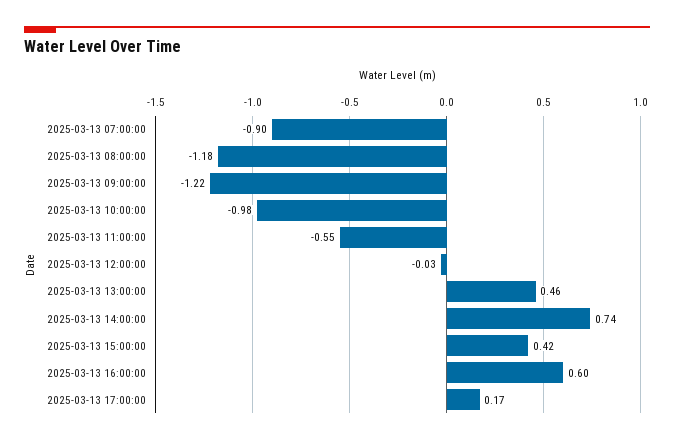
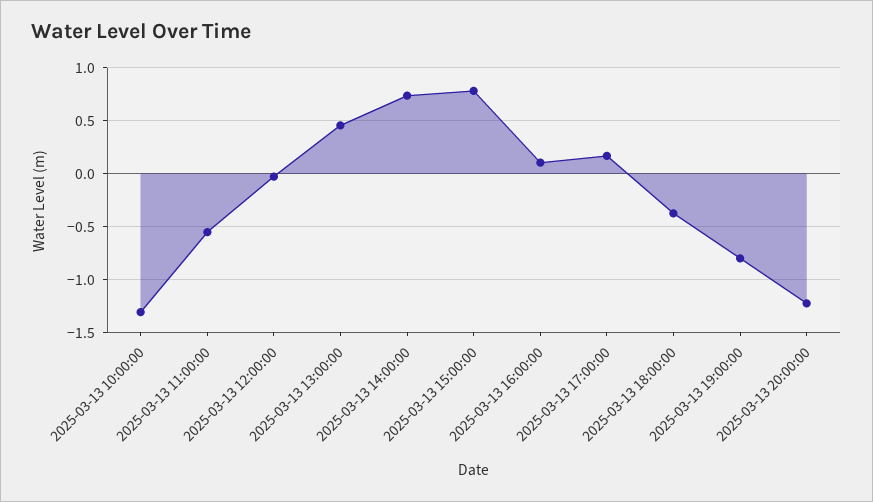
2025-03-13 07:00:00: -0.9 -> none
2025-03-13 08:00:00: -1.18 -> none
2025-03-13 09:00:00: -1.22 -> none
2025-03-13 10:00:00: -0.98 -> -1.3
2025-03-13 15:00:00: 0.42 -> 0.8
2025-03-13 16:00:00: 0.6 -> 0.1
2025-03-13 18:00:00: none -> -0.4
2025-03-13 19:00:00: none -> -0.8
2025-03-13 20:00:00: none -> -1.2

